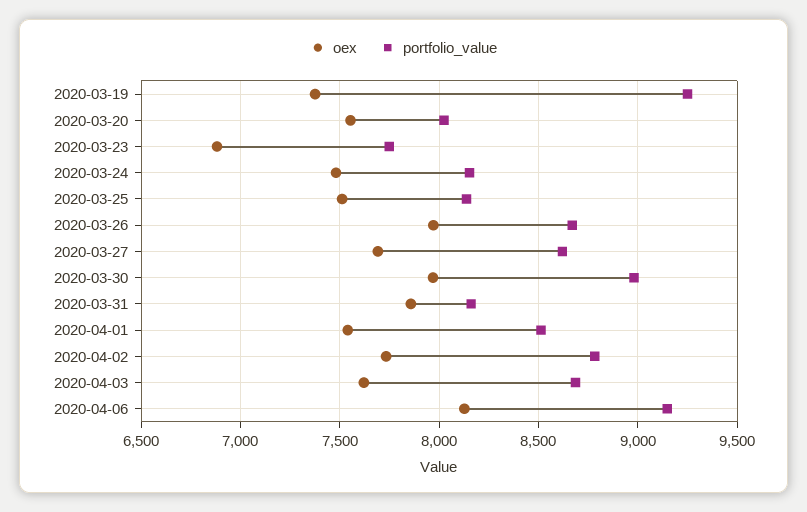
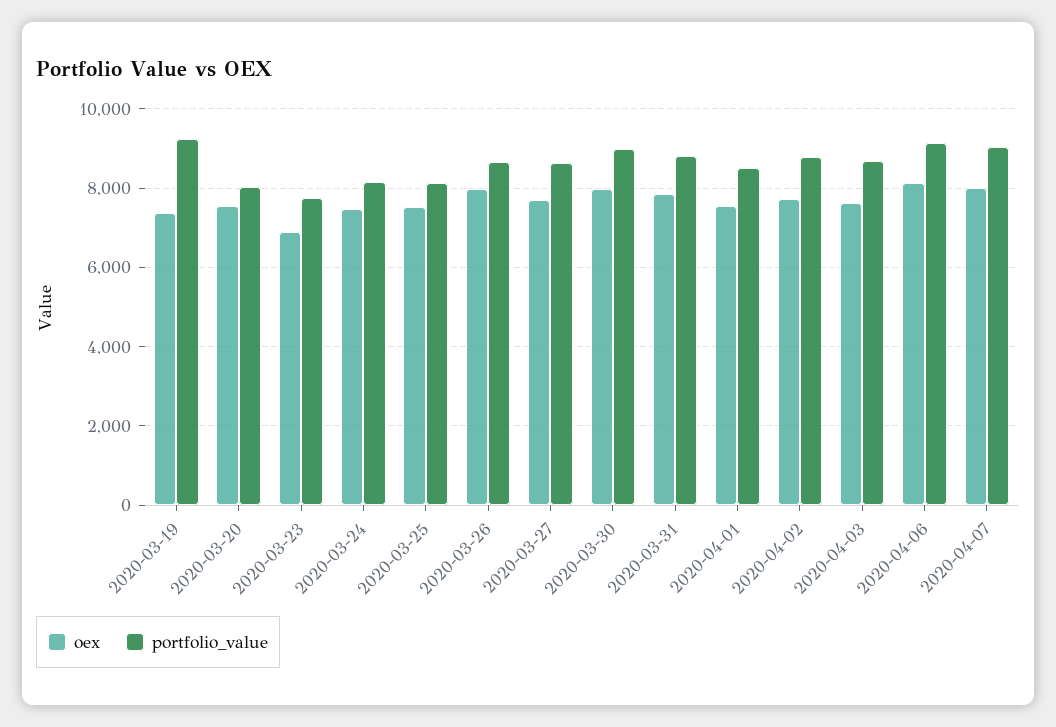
portfolio_value, 2020-03-31: 8150 -> 8800
oex, 2020-04-07: none -> 8000
portfolio_value, 2020-04-07: none -> 9000

